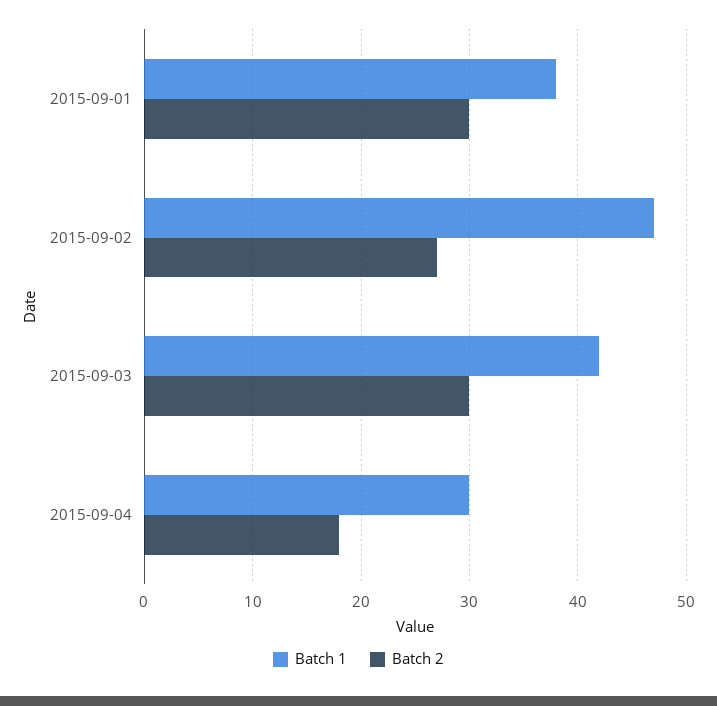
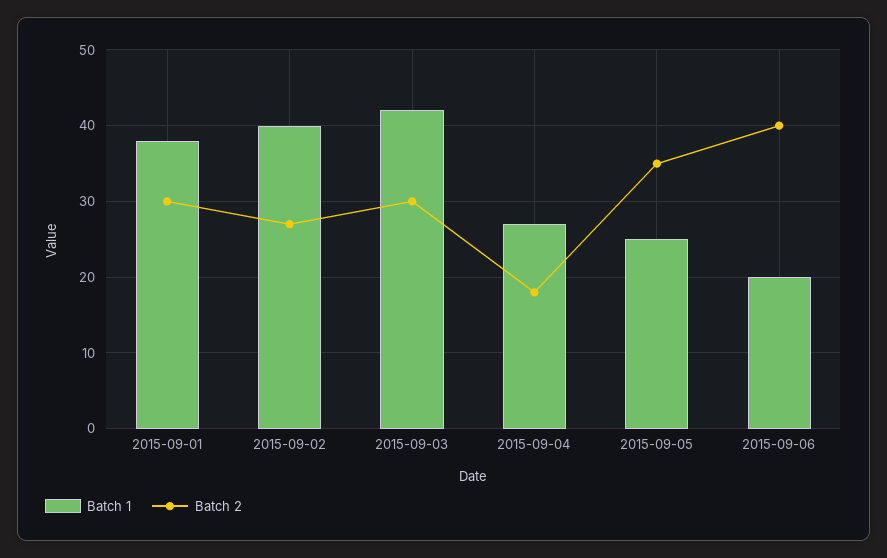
Batch 1, 2015-09-02: 47 -> 40
Batch 1, 2015-09-04: 30 -> 27
Batch 1, 2015-09-05: none -> 25
Batch 2, 2015-09-05: none -> 35
Batch 1, 2015-09-06: none -> 20
Batch 2, 2015-09-06: none -> 40

